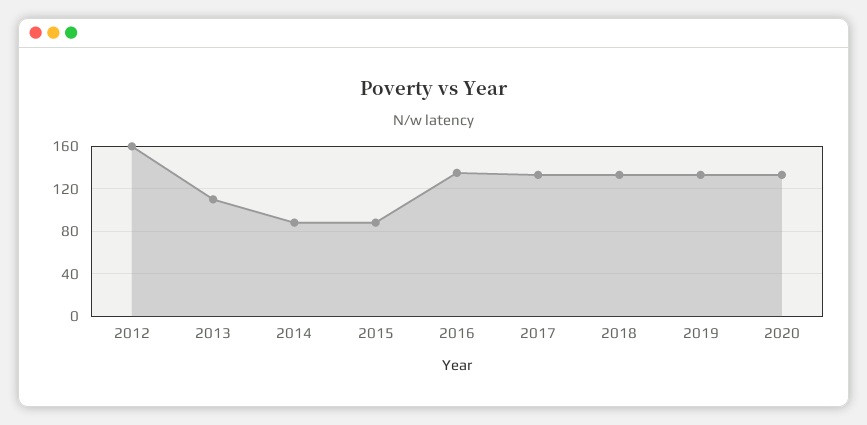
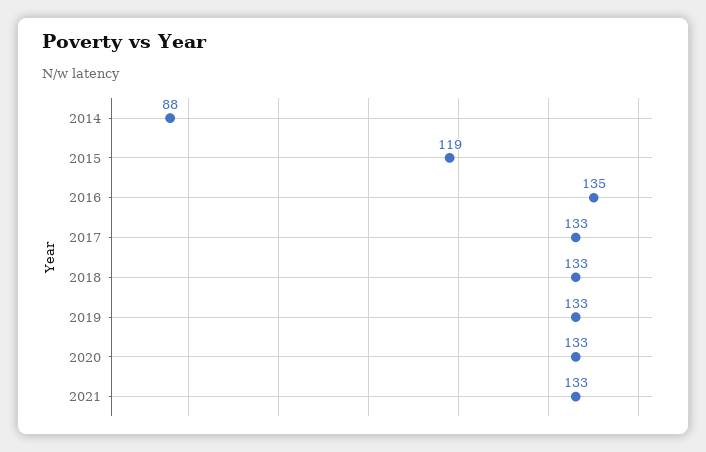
2012: 160 -> none
2013: 110 -> none
2015: 90 -> 119
2021: none -> 133

